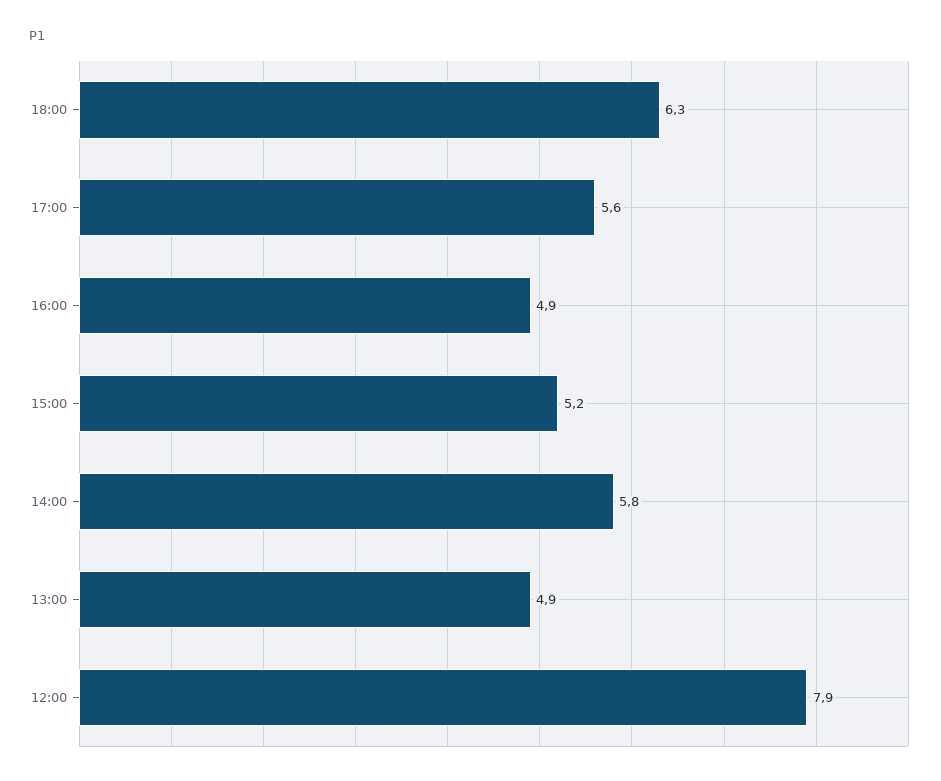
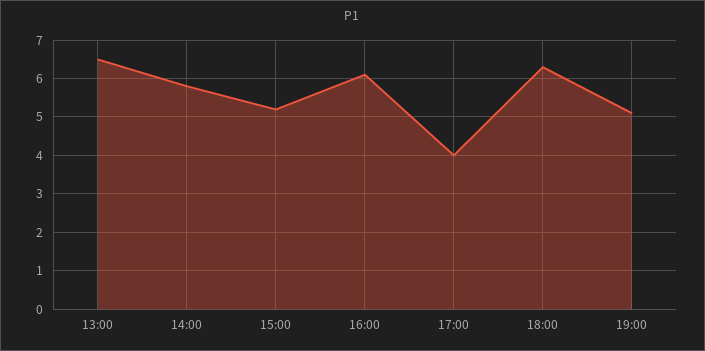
17:00: 5.6 -> 4
16:00: 4.9 -> 6
13:00: 4.9 -> 6.5
12:00: 7.9 -> none
19:00: none -> 5

